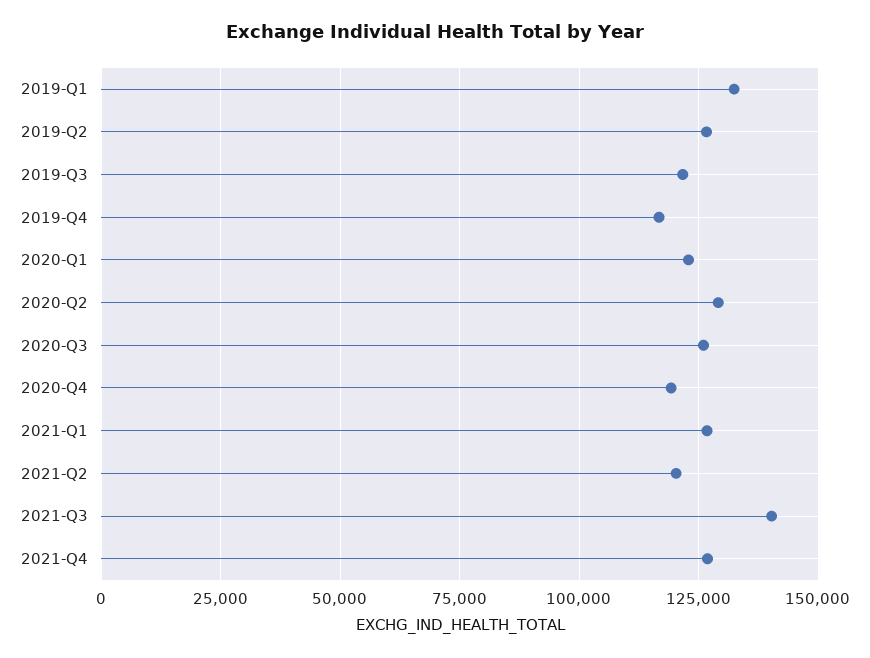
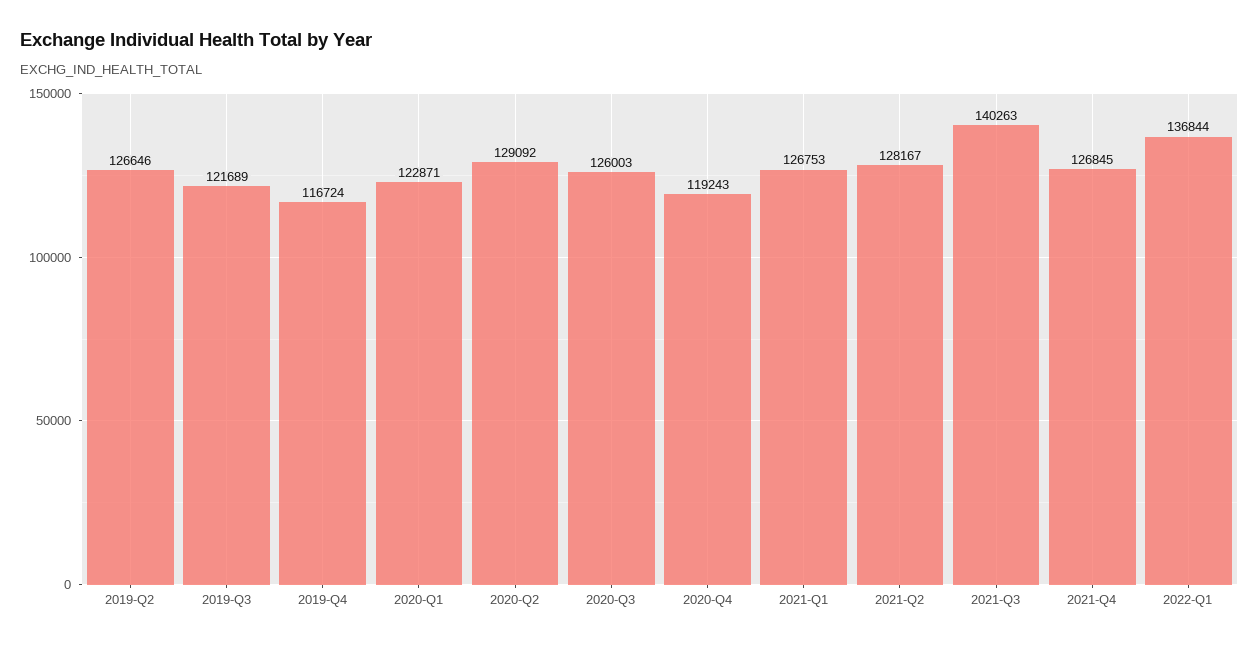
2019-Q1: 132500 -> none
2021-Q2: 120000 -> 128167
2022-Q1: none -> 136844

